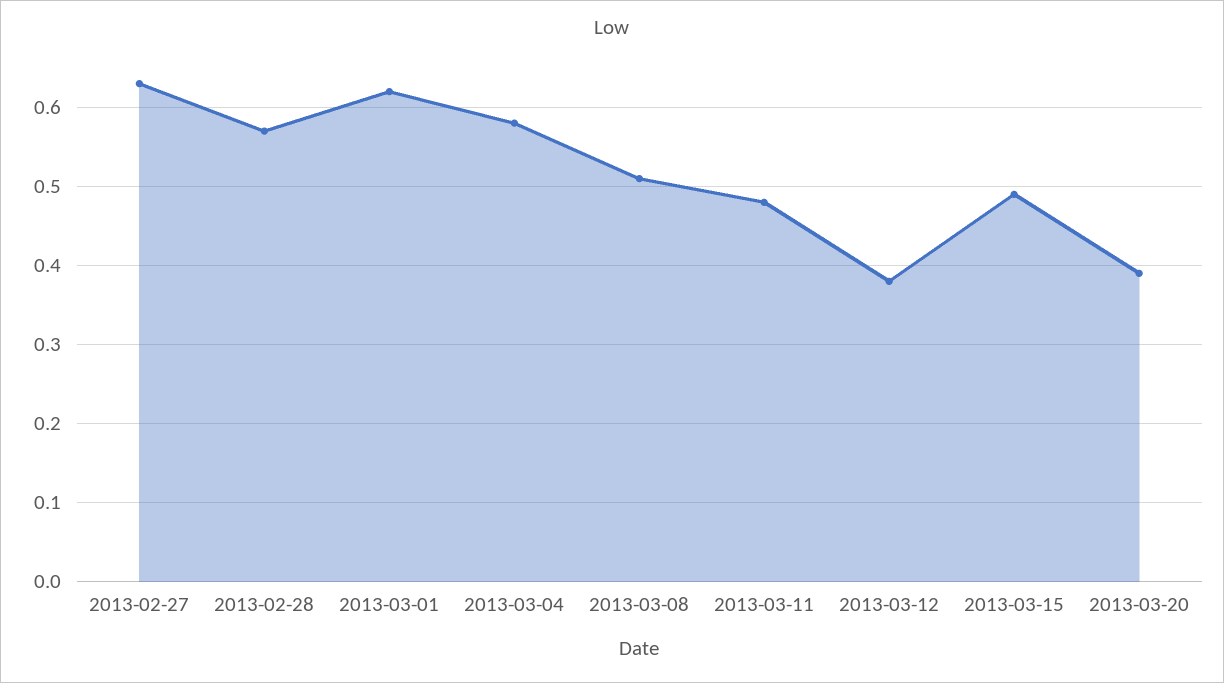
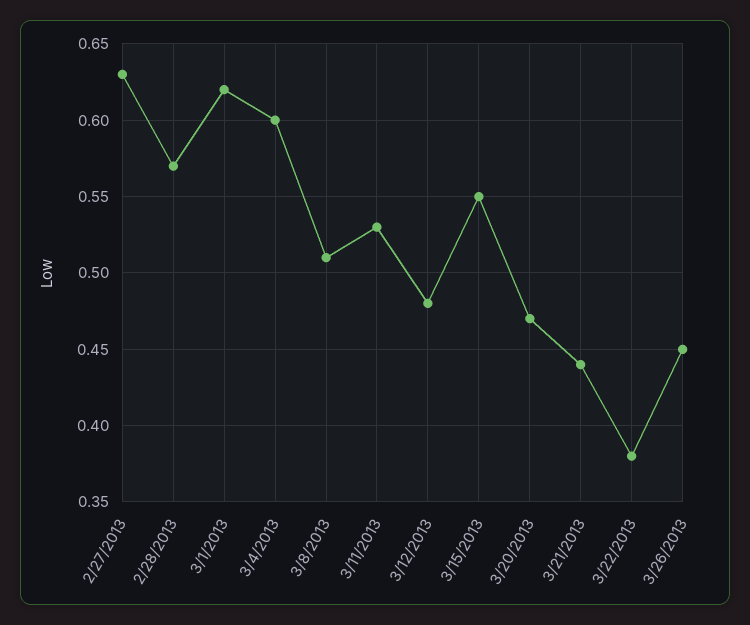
2013-03-04: 0.58 -> 0.6
2013-03-11: 0.48 -> 0.53
2013-03-12: 0.38 -> 0.48
2013-03-15: 0.49 -> 0.55
2013-03-20: 0.39 -> 0.47
3/21/2013: none -> 0.44
3/22/2013: none -> 0.38
3/26/2013: none -> 0.45

